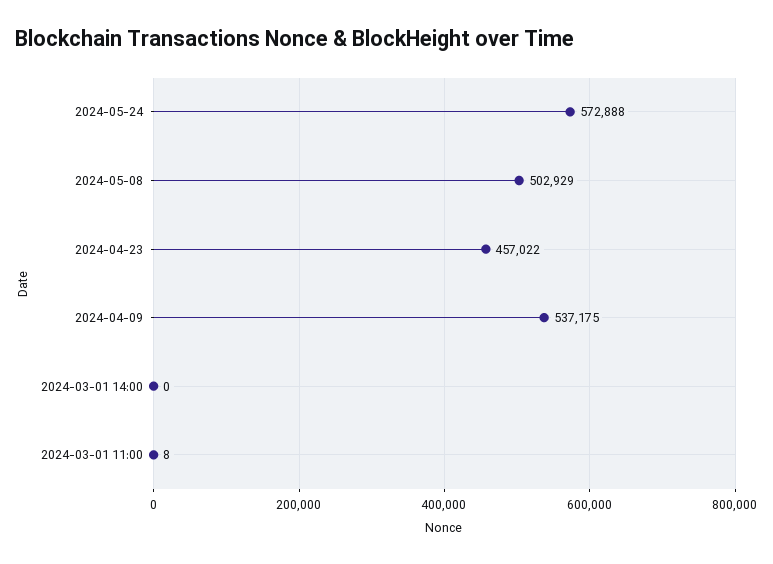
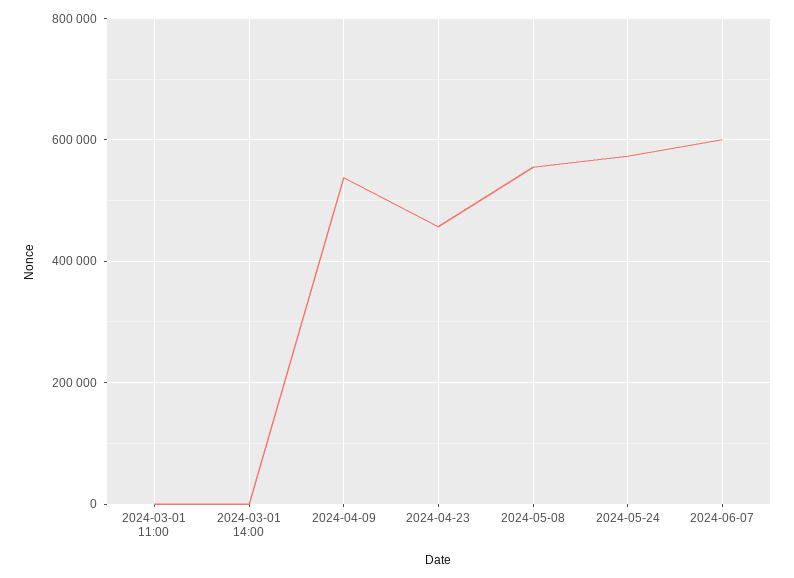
2024-05-08: 502929 -> 560000
2024-06-07: none -> 600000

